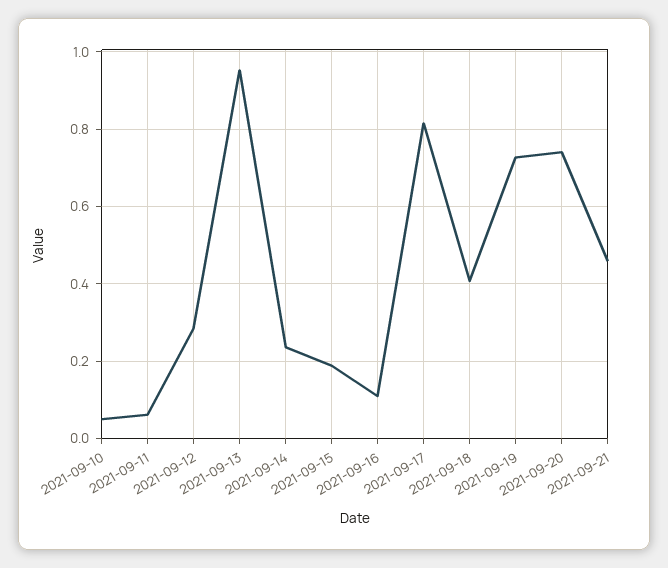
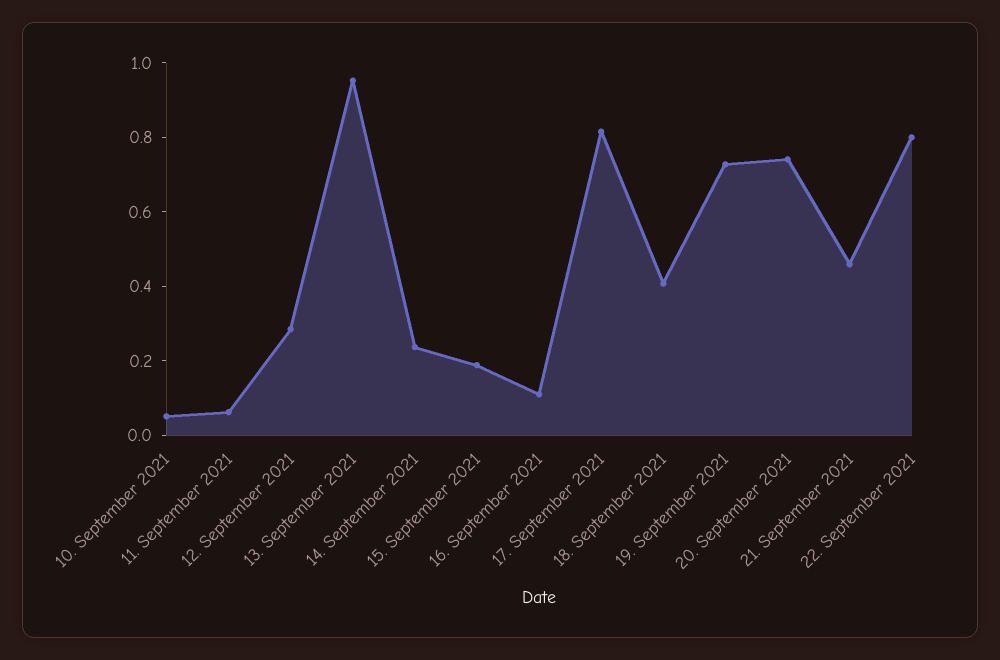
22. September 2021: none -> 0.8

